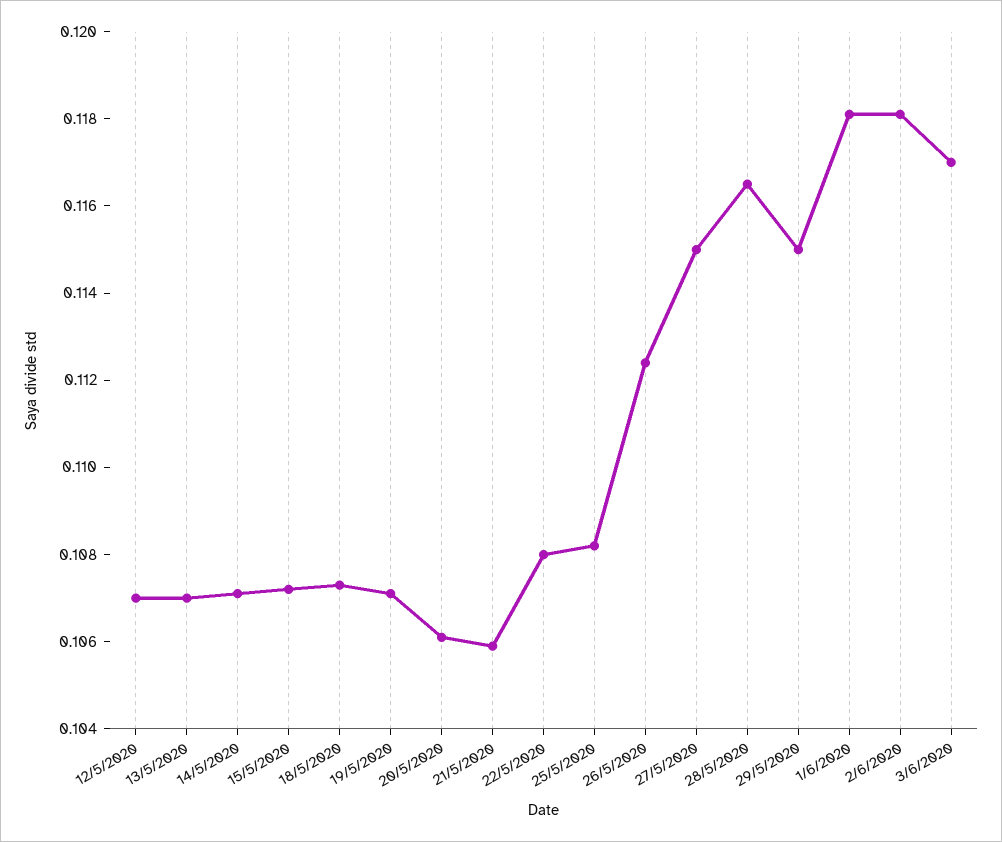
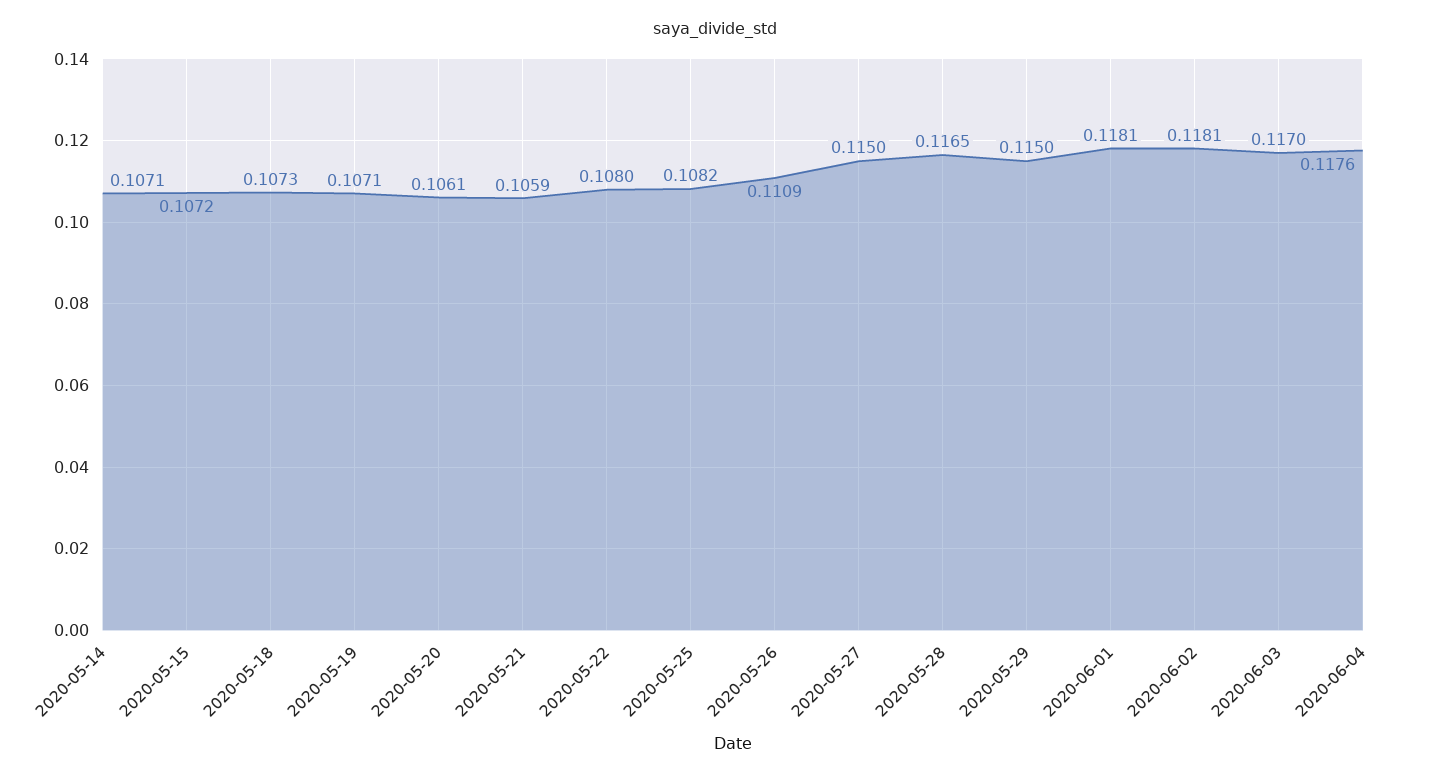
12/5/2020: 0.107 -> none
13/5/2020: 0.107 -> none
26/5/2020: 0.1125 -> 0.1109
2020-06-04: none -> 0.1176

